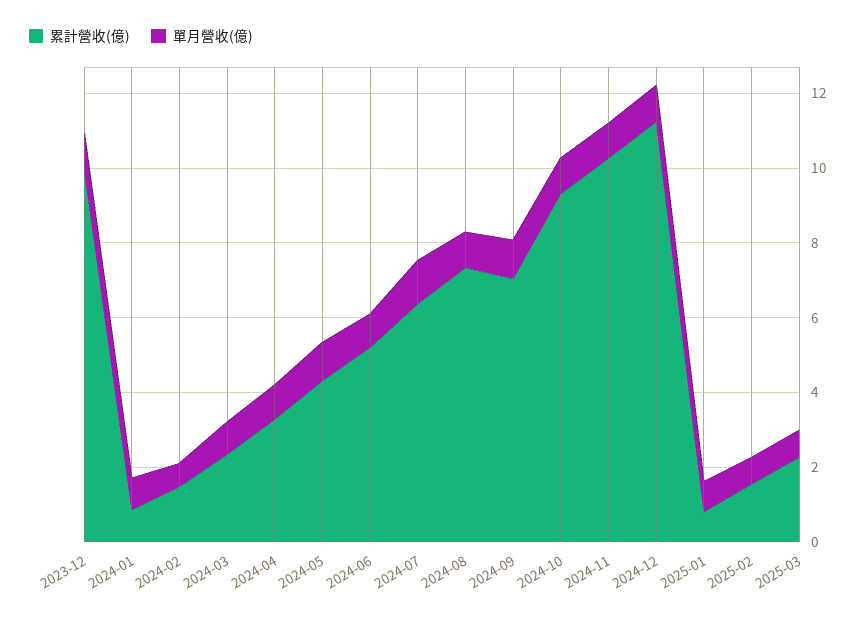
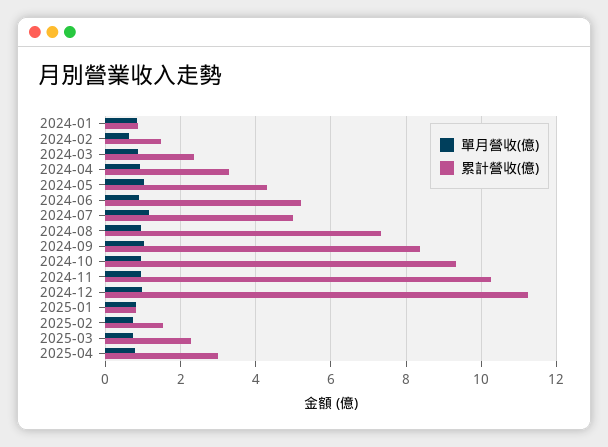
累計營收(億), 2023-12: 10 -> none
單月營收(億), 2023-12: 1 -> none
累計營收(億), 2024-07: 6.5 -> 5
累計營收(億), 2024-09: 7 -> 8.4
單月營收(億), 2025-04: none -> 0.8
累計營收(億), 2025-04: none -> 3

